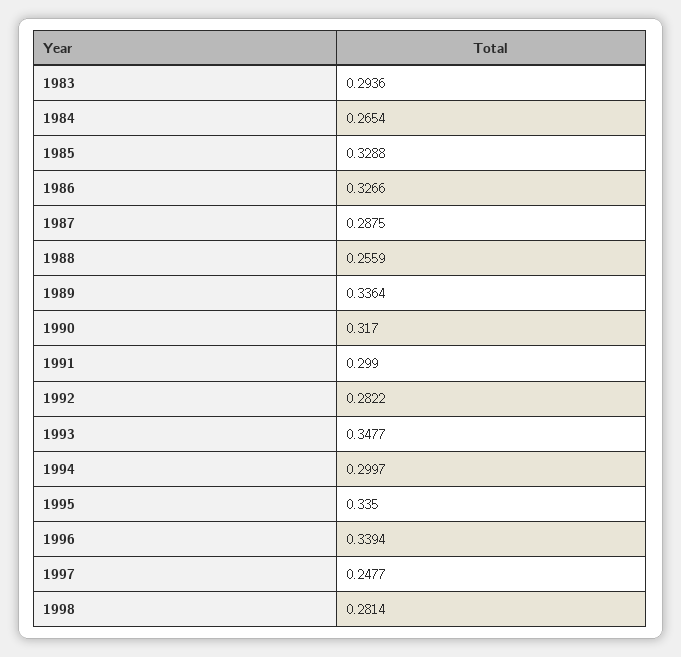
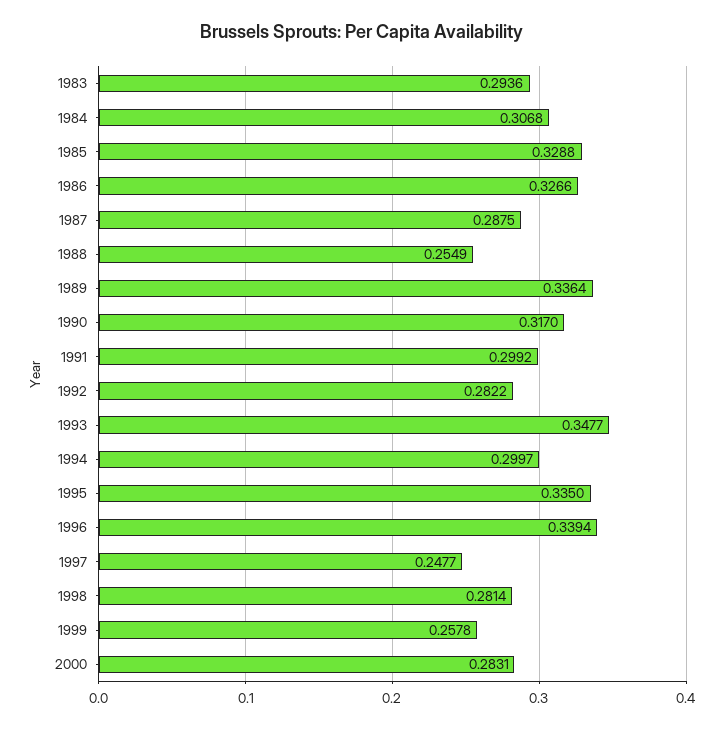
1984: 0.2654 -> 0.3068
1988: 0.2559 -> 0.2549
1991: 0.299 -> 0.2992
1999: none -> 0.2578
2000: none -> 0.2831

